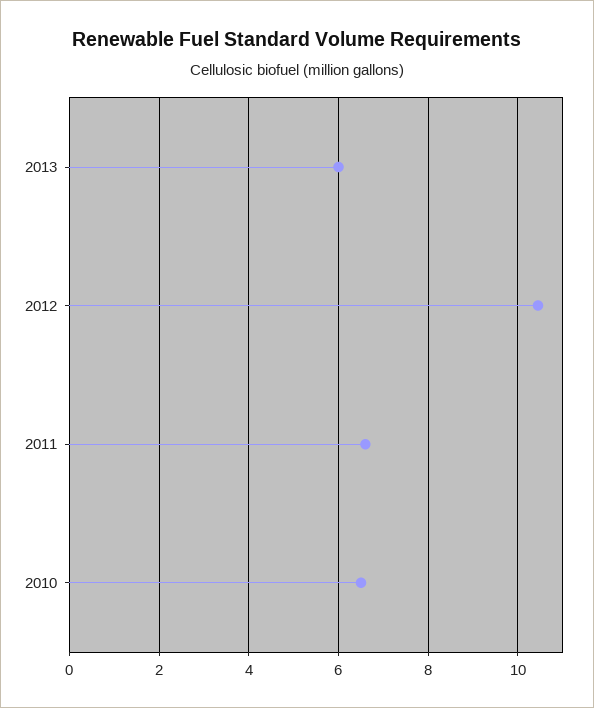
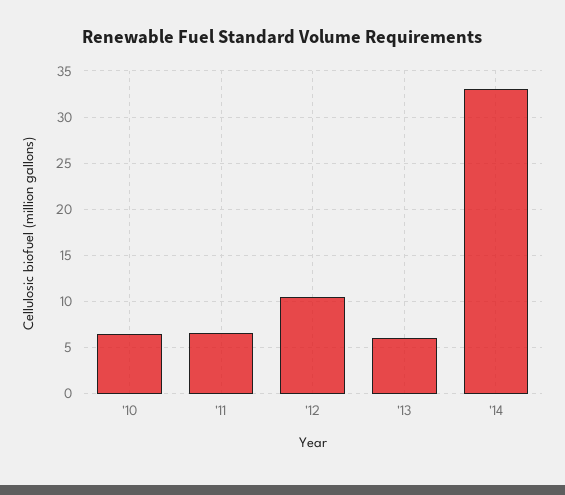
'14: none -> 33

